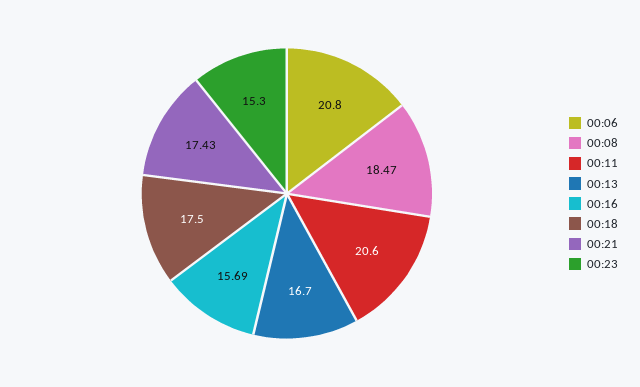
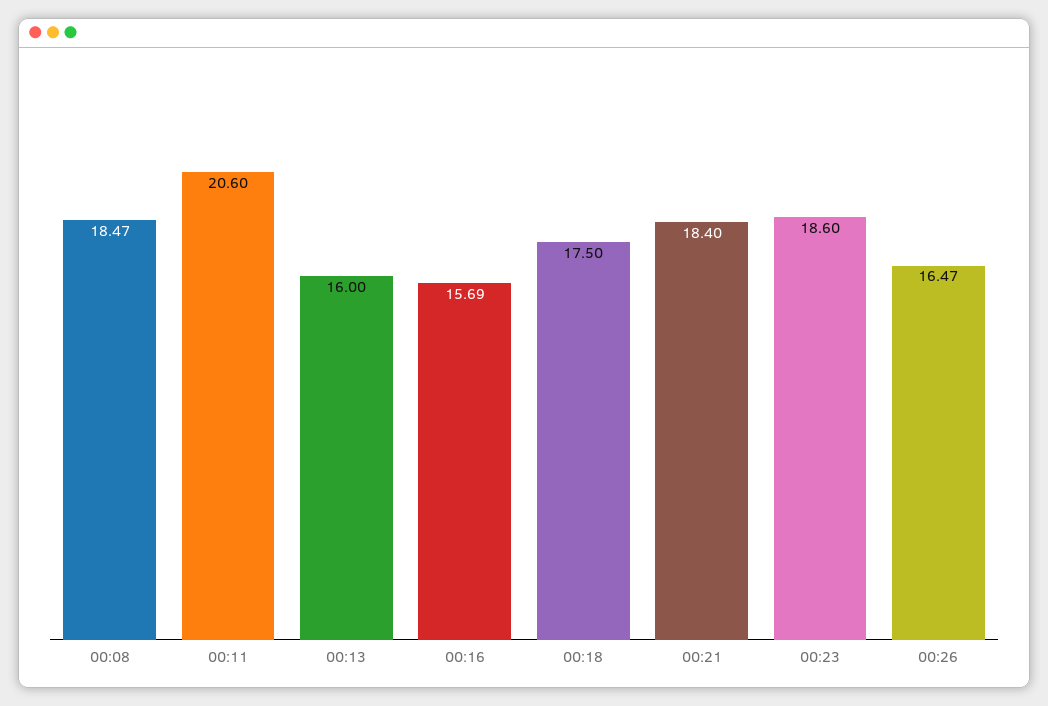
00:06: 20.8 -> none
00:13: 16.7 -> 16
00:21: 17.43 -> 18.4
00:23: 15.3 -> 18.6
00:26: none -> 16.47

